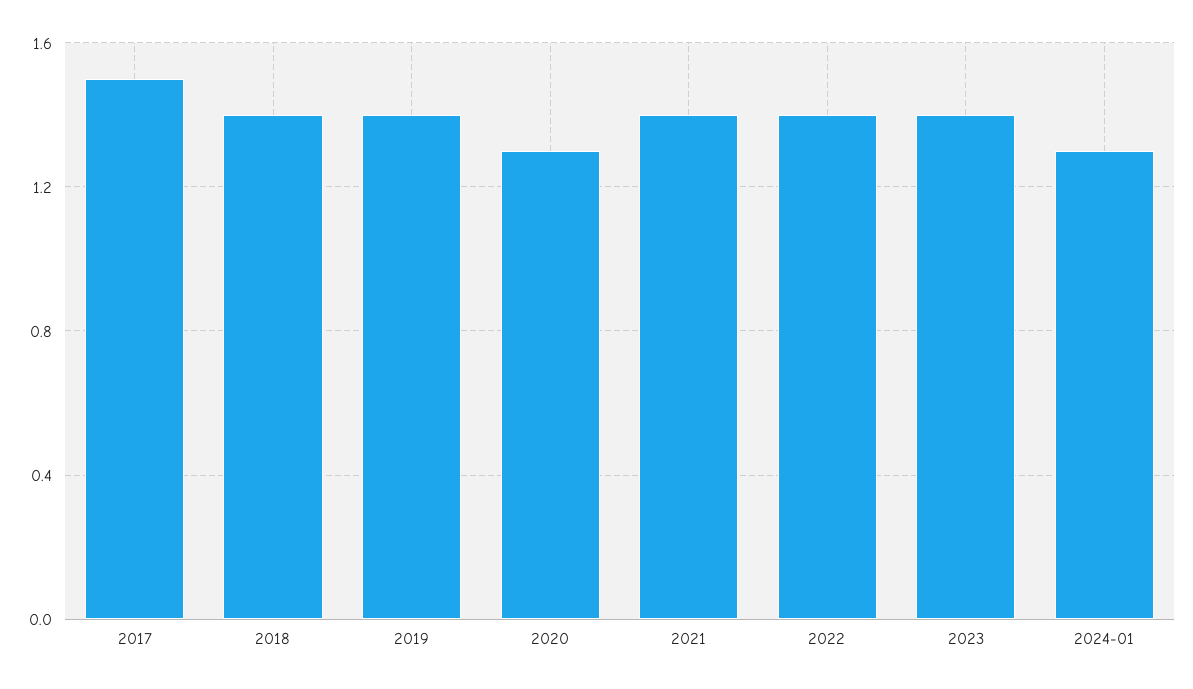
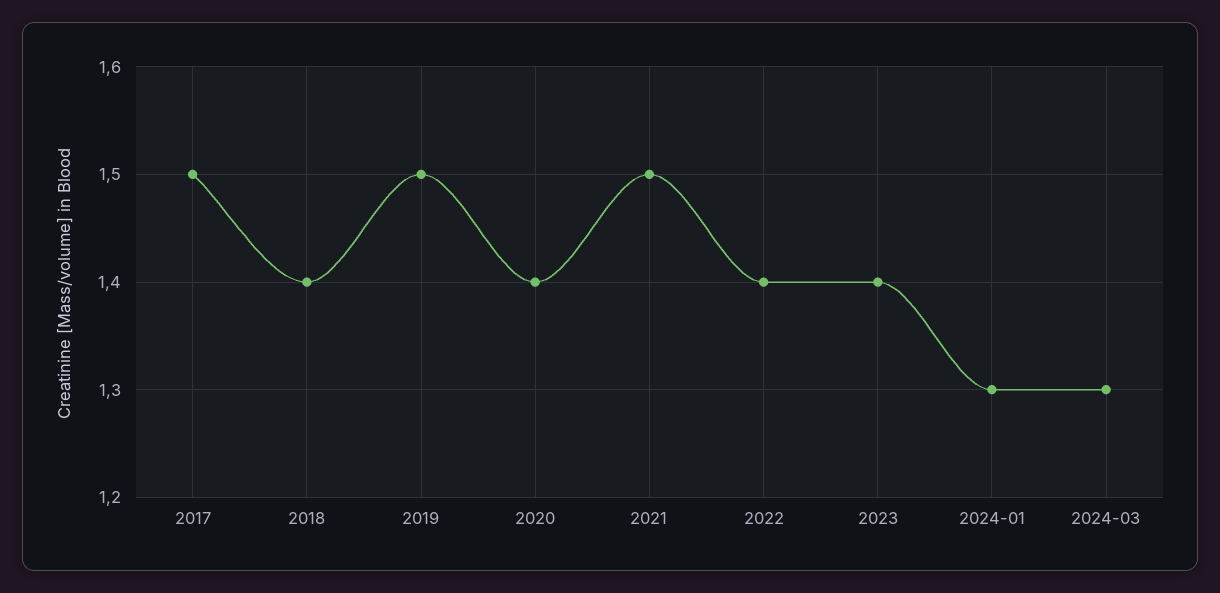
2019: 1.4 -> 1.5
2020: 1.3 -> 1.4
2021: 1.4 -> 1.5
2024-03: none -> 1.3

